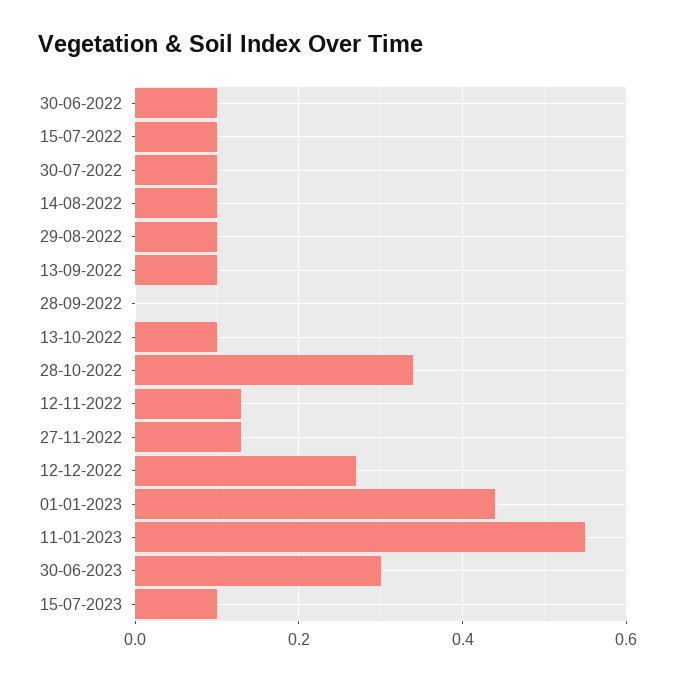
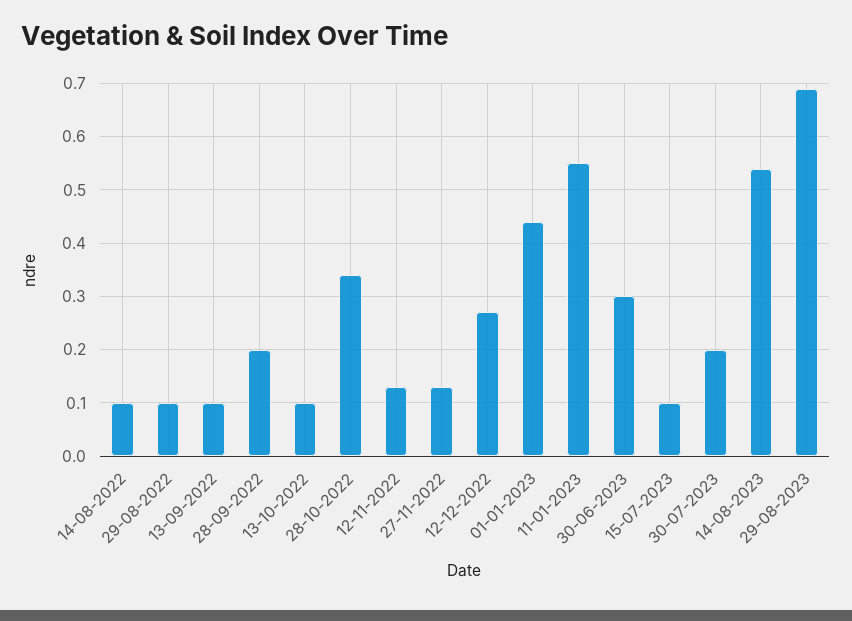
30-06-2022: 0.1 -> none
15-07-2022: 0.1 -> none
30-07-2022: 0.1 -> none
28-09-2022: 0 -> 0.2
30-07-2023: none -> 0.2
14-08-2023: none -> 0.55
29-08-2023: none -> 0.7

